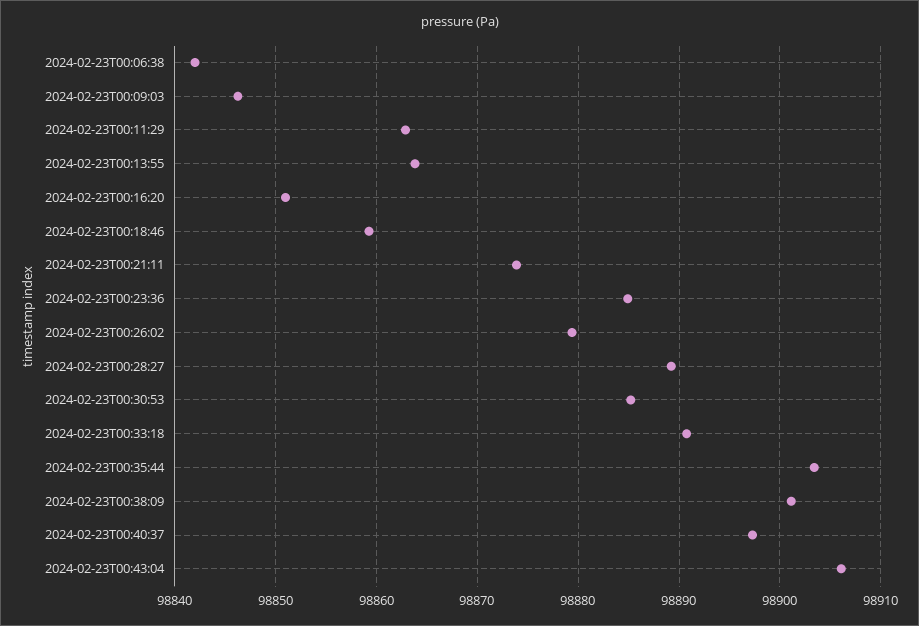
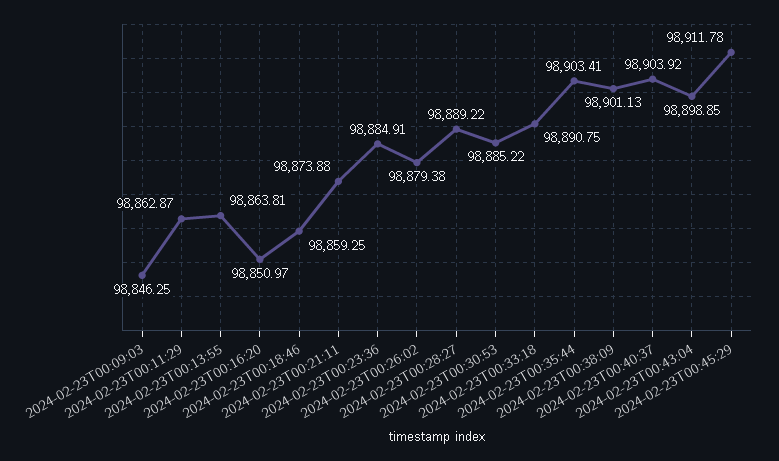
2024-02-23T00:06:38: 98842 -> none
2024-02-23T00:40:37: 98897 -> 98903.92
2024-02-23T00:43:04: 98906 -> 98898.85
2024-02-23T00:45:29: none -> 98911.78

